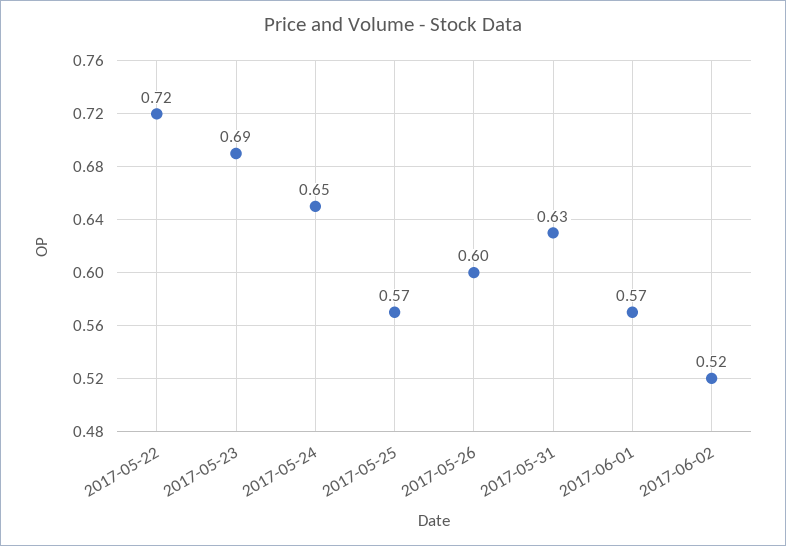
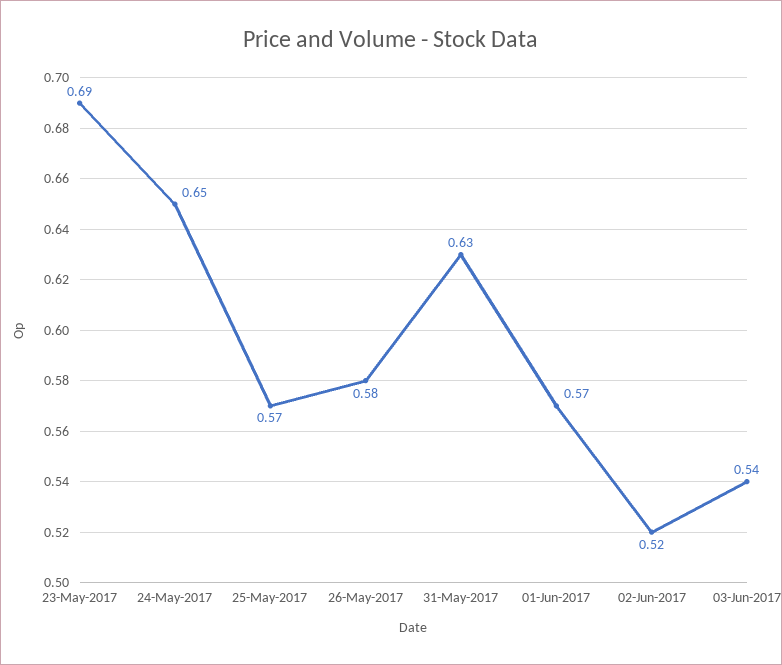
2017-05-22: 0.72 -> none
2017-05-26: 0.6 -> 0.58
03-Jun-2017: none -> 0.54

